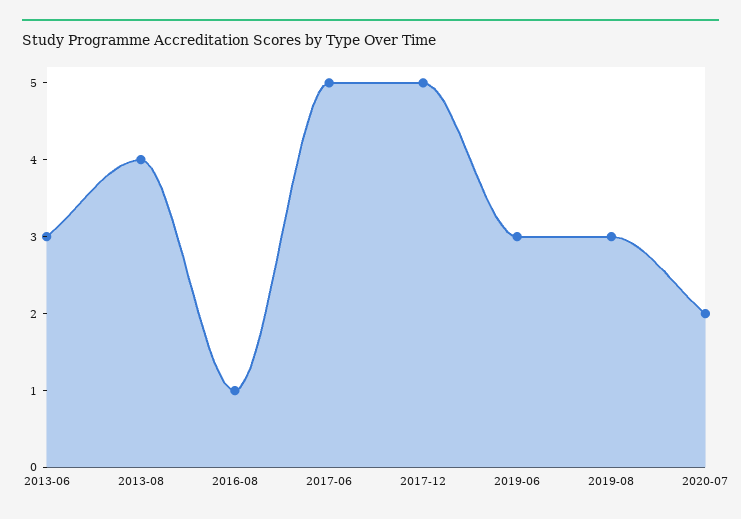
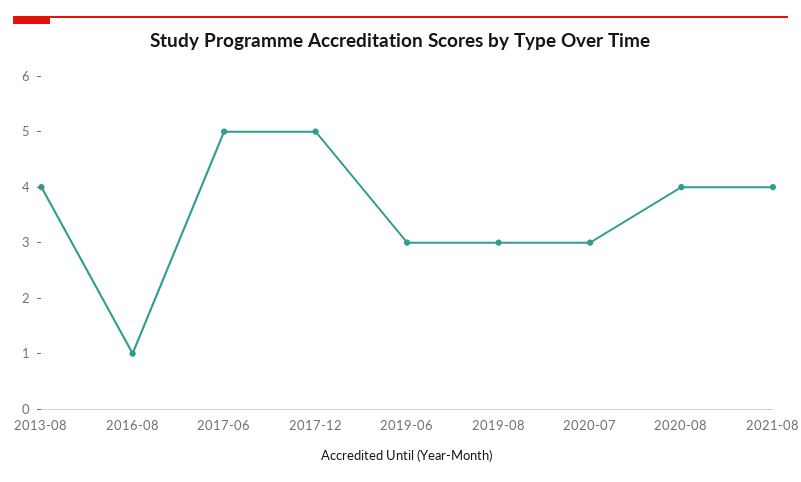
2013-06: 3 -> none
2020-07: 2 -> 3
2020-08: none -> 4
2021-08: none -> 4

